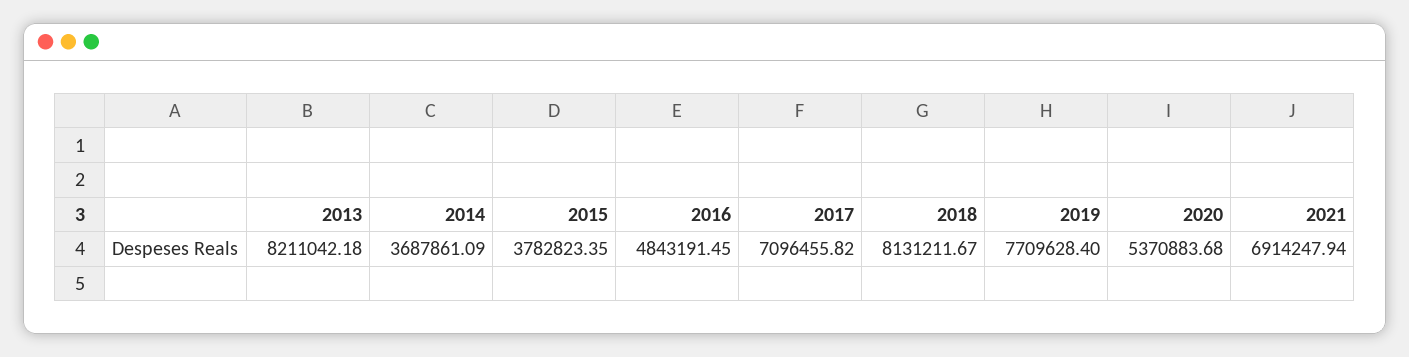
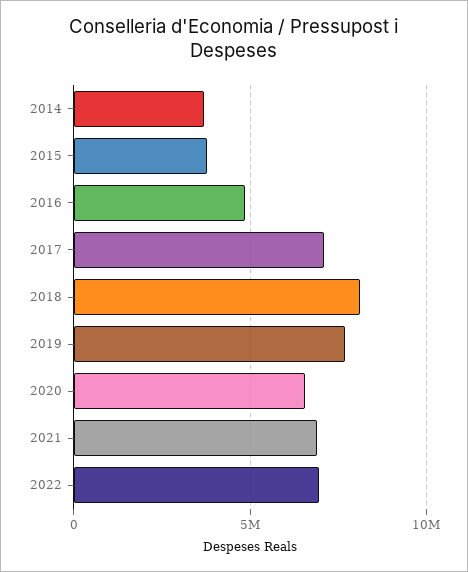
2013: 8211042.18 -> none
2020: 5370883.68 -> 6500000
2022: none -> 7000000

